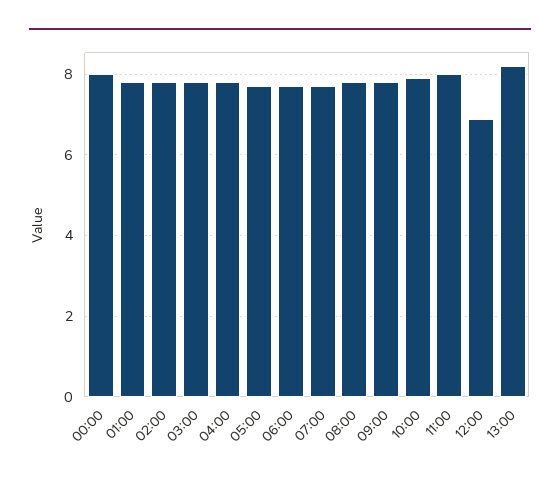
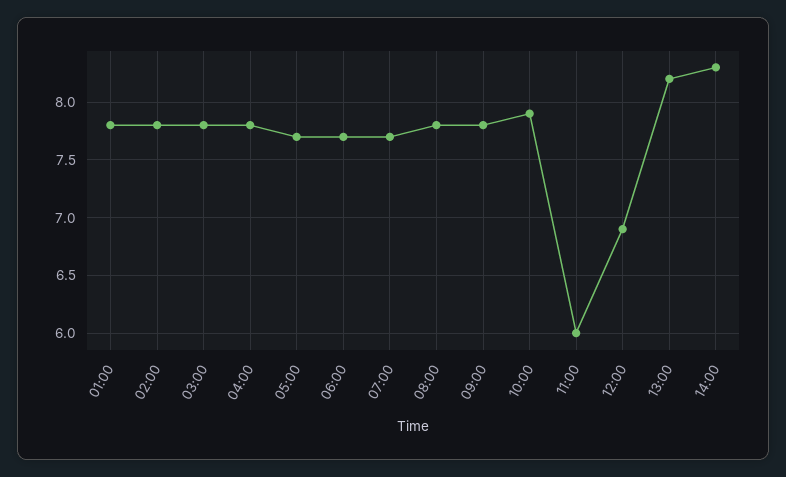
00:00: 8 -> none
11:00: 8 -> 6
14:00: none -> 8.3

